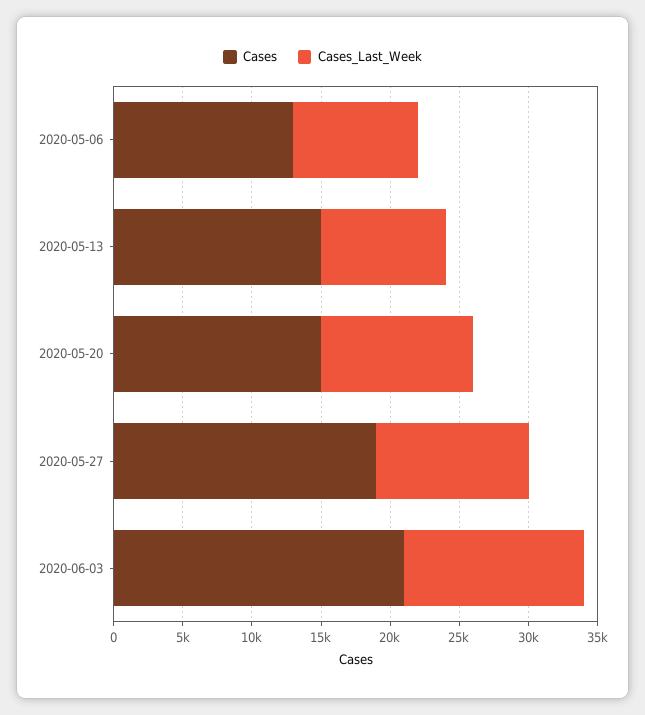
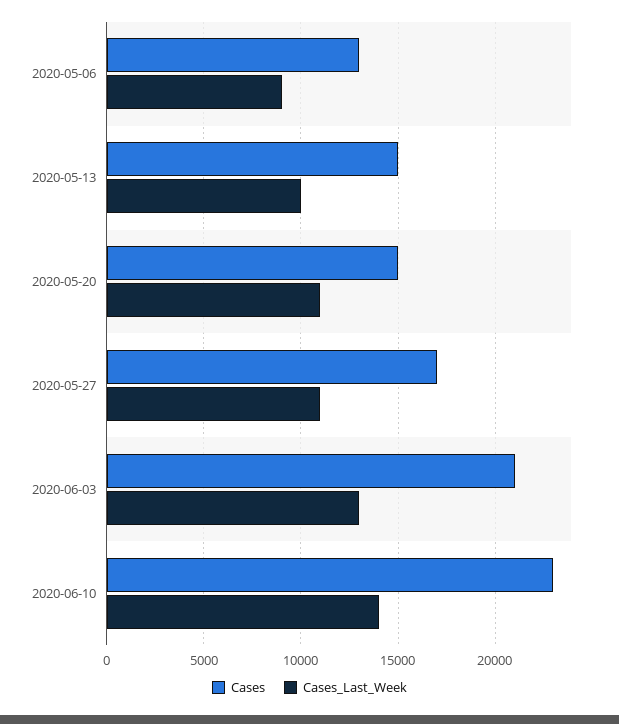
Cases_Last_Week, 2020-05-13: 9000 -> 10000
Cases, 2020-05-27: 19000 -> 17000
Cases, 2020-06-10: none -> 23000
Cases_Last_Week, 2020-06-10: none -> 14000

